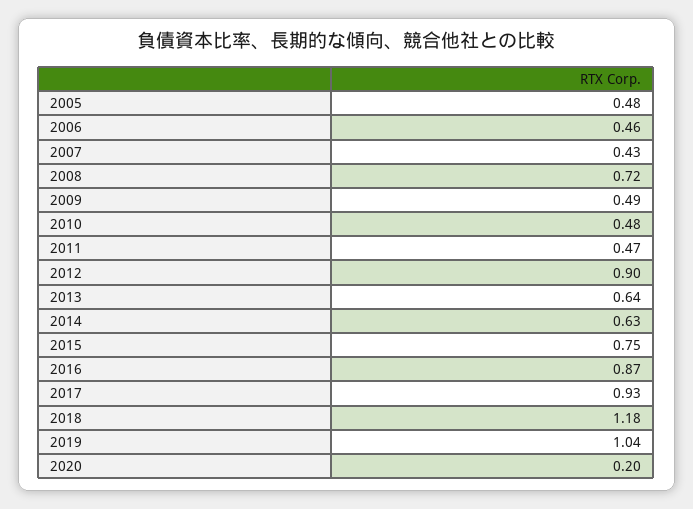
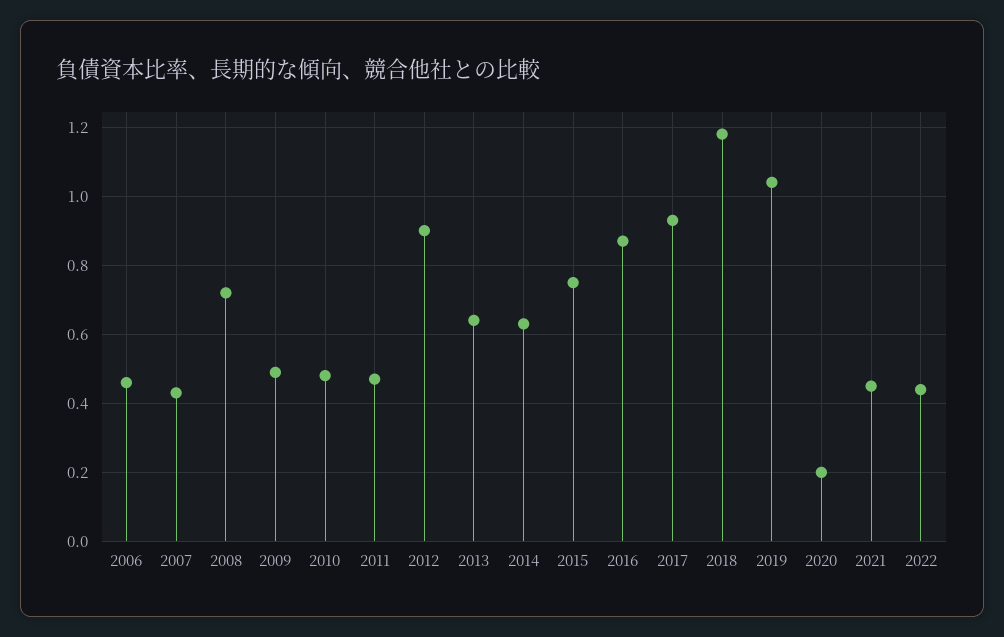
2005: 0.48 -> none
2021: none -> 0.45
2022: none -> 0.45

